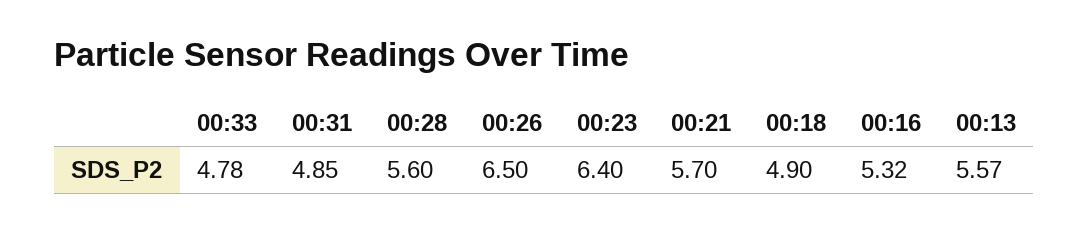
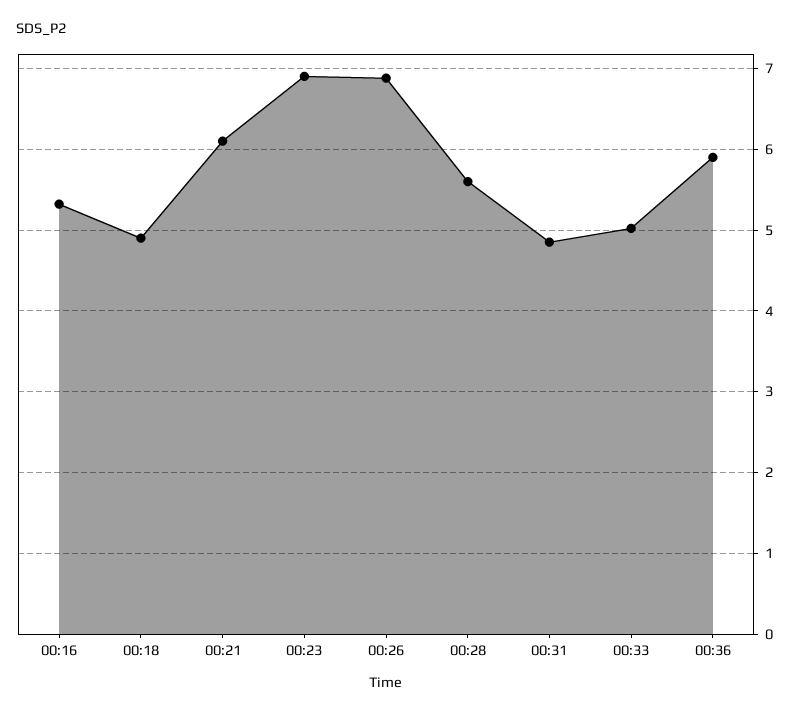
00:33: 4.78 -> 5
00:26: 6.5 -> 6.9
00:23: 6.4 -> 6.9
00:21: 5.7 -> 6.1
00:13: 5.57 -> none
00:36: none -> 5.9

